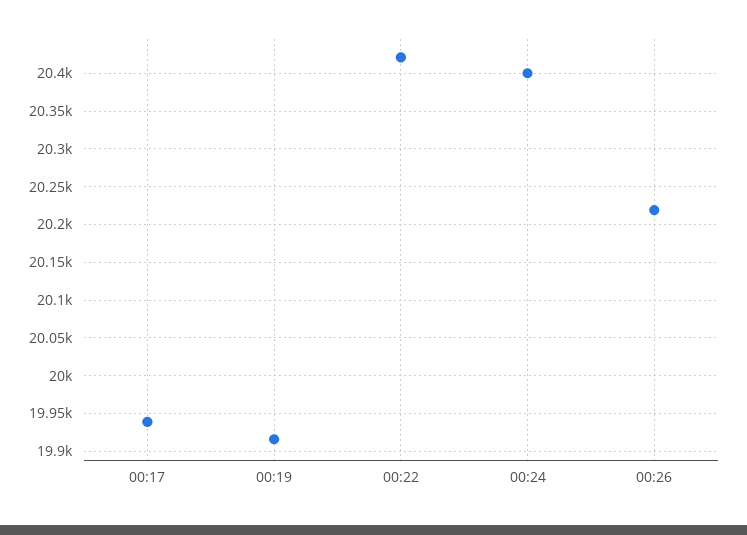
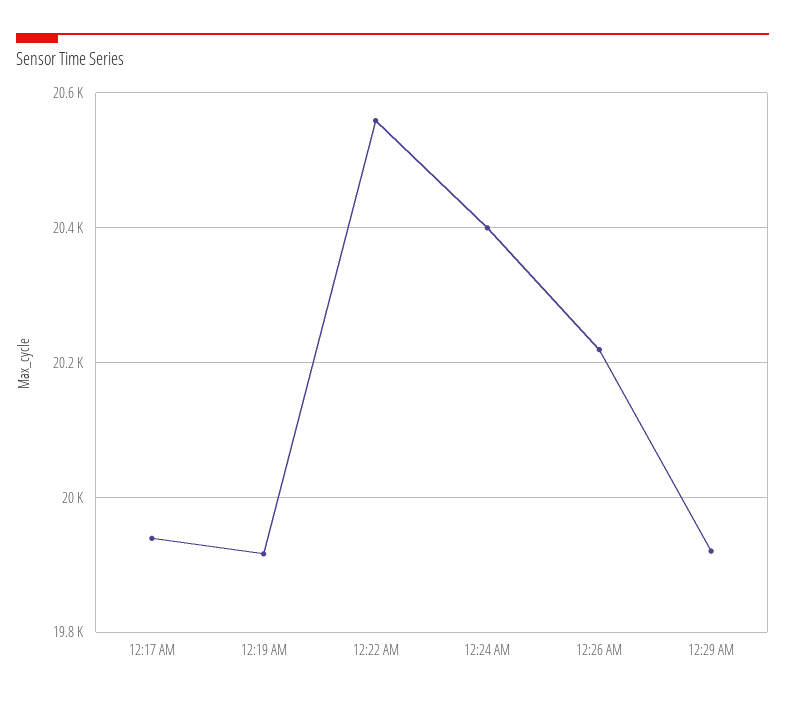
00:22: 20420 -> 20560
12:29 AM: none -> 19920

